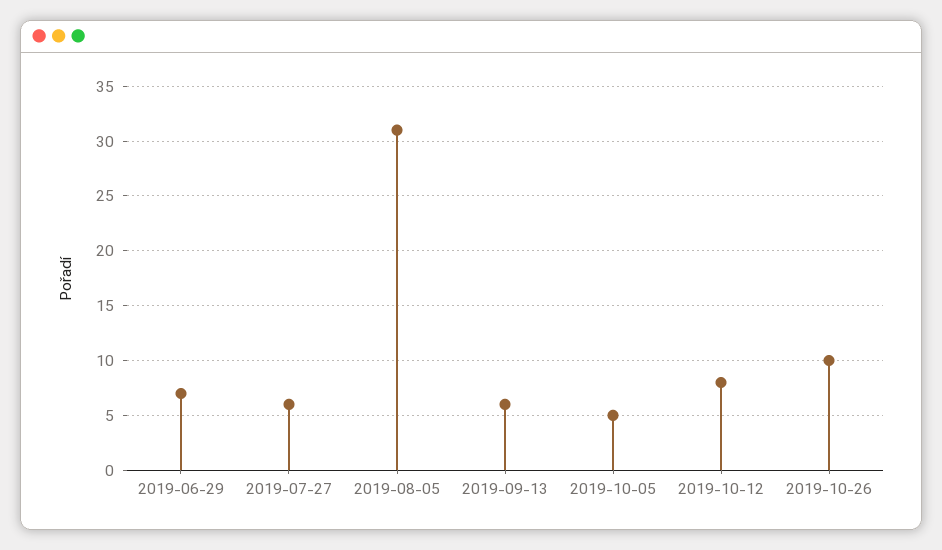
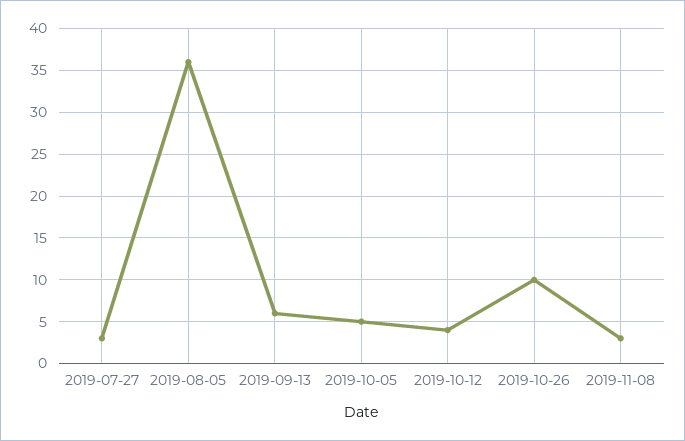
2019-06-29: 7 -> none
2019-07-27: 6 -> 3
2019-08-05: 31 -> 36
2019-10-12: 8 -> 4
2019-11-08: none -> 3

